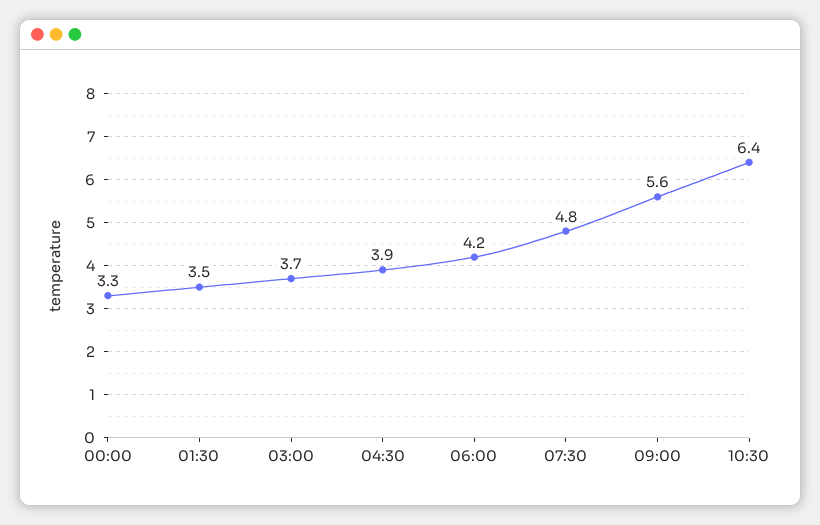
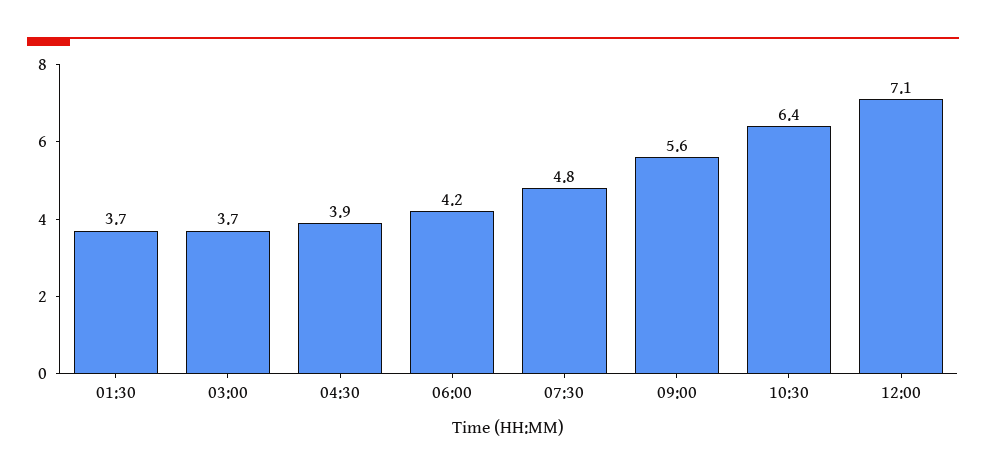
00:00: 3.3 -> none
01:30: 3.5 -> 3.7
12:00: none -> 7.1

